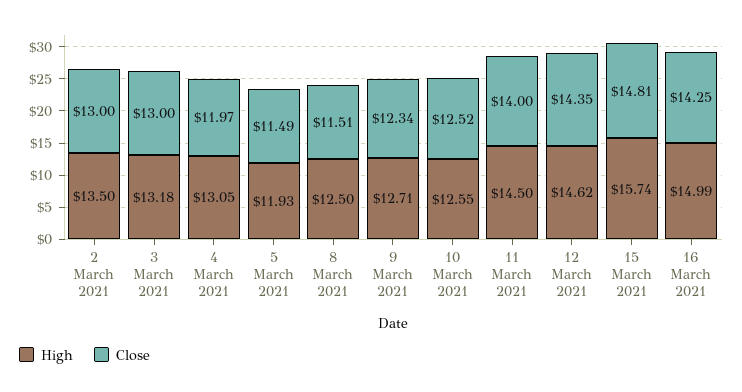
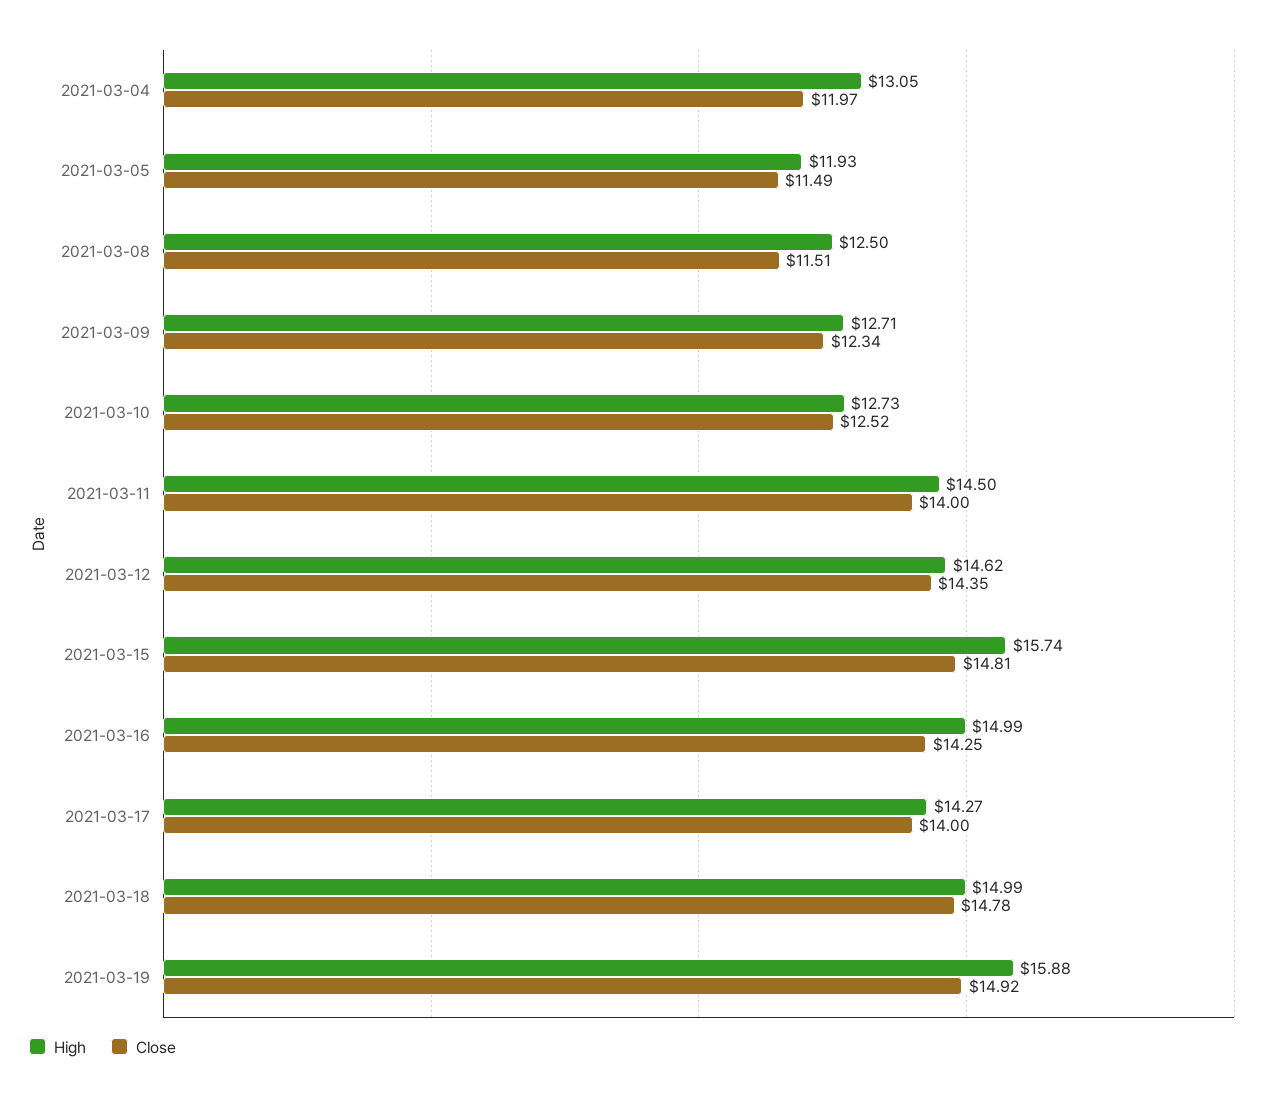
High, 2 March 2021: 13.5 -> none
Close, 2 March 2021: 13 -> none
High, 3 March 2021: 13.18 -> none
Close, 3 March 2021: 13 -> none
High, 10 March 2021: 12.55 -> 12.73
High, 2021-03-17: none -> 14.27
Close, 2021-03-17: none -> 14
High, 2021-03-18: none -> 14.99
Close, 2021-03-18: none -> 14.78
High, 2021-03-19: none -> 15.88
Close, 2021-03-19: none -> 14.92

